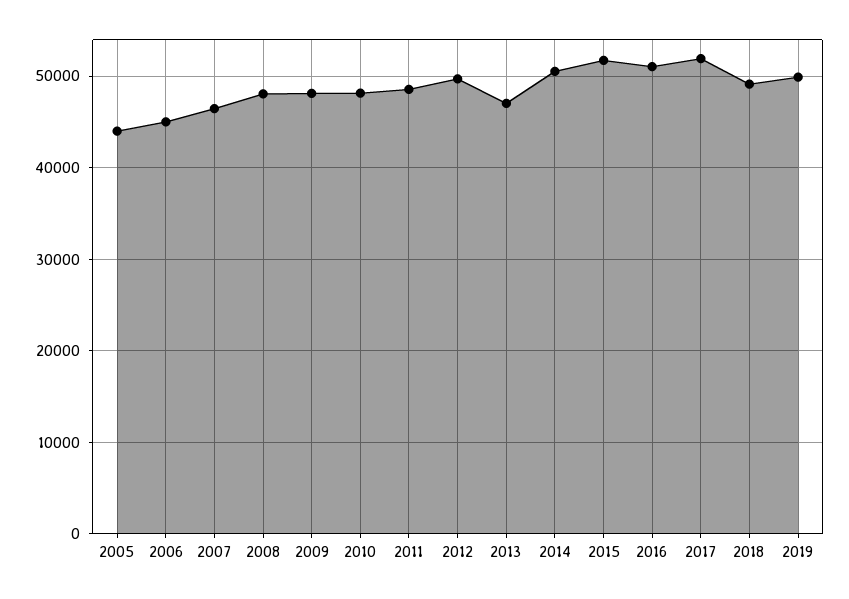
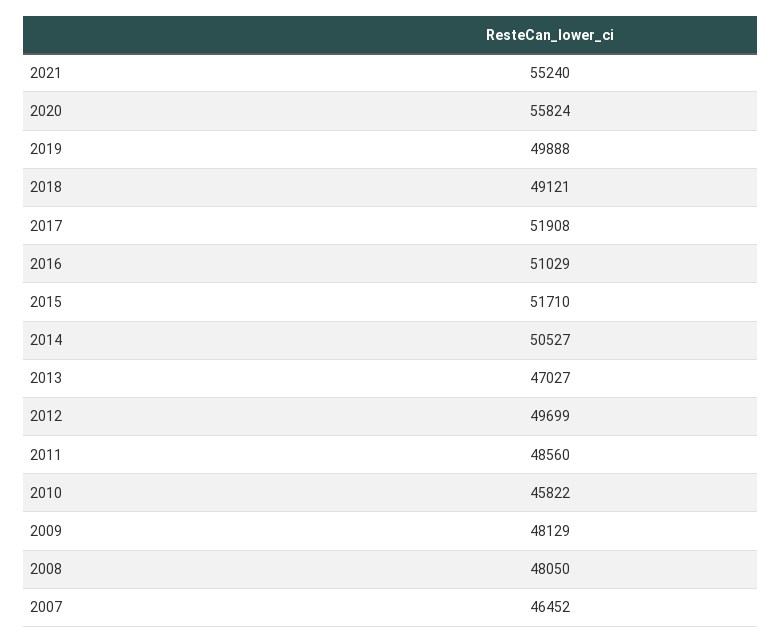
2005: 44000 -> none
2006: 45000 -> none
2010: 48000 -> 45822
2021: none -> 55240
2020: none -> 55824

